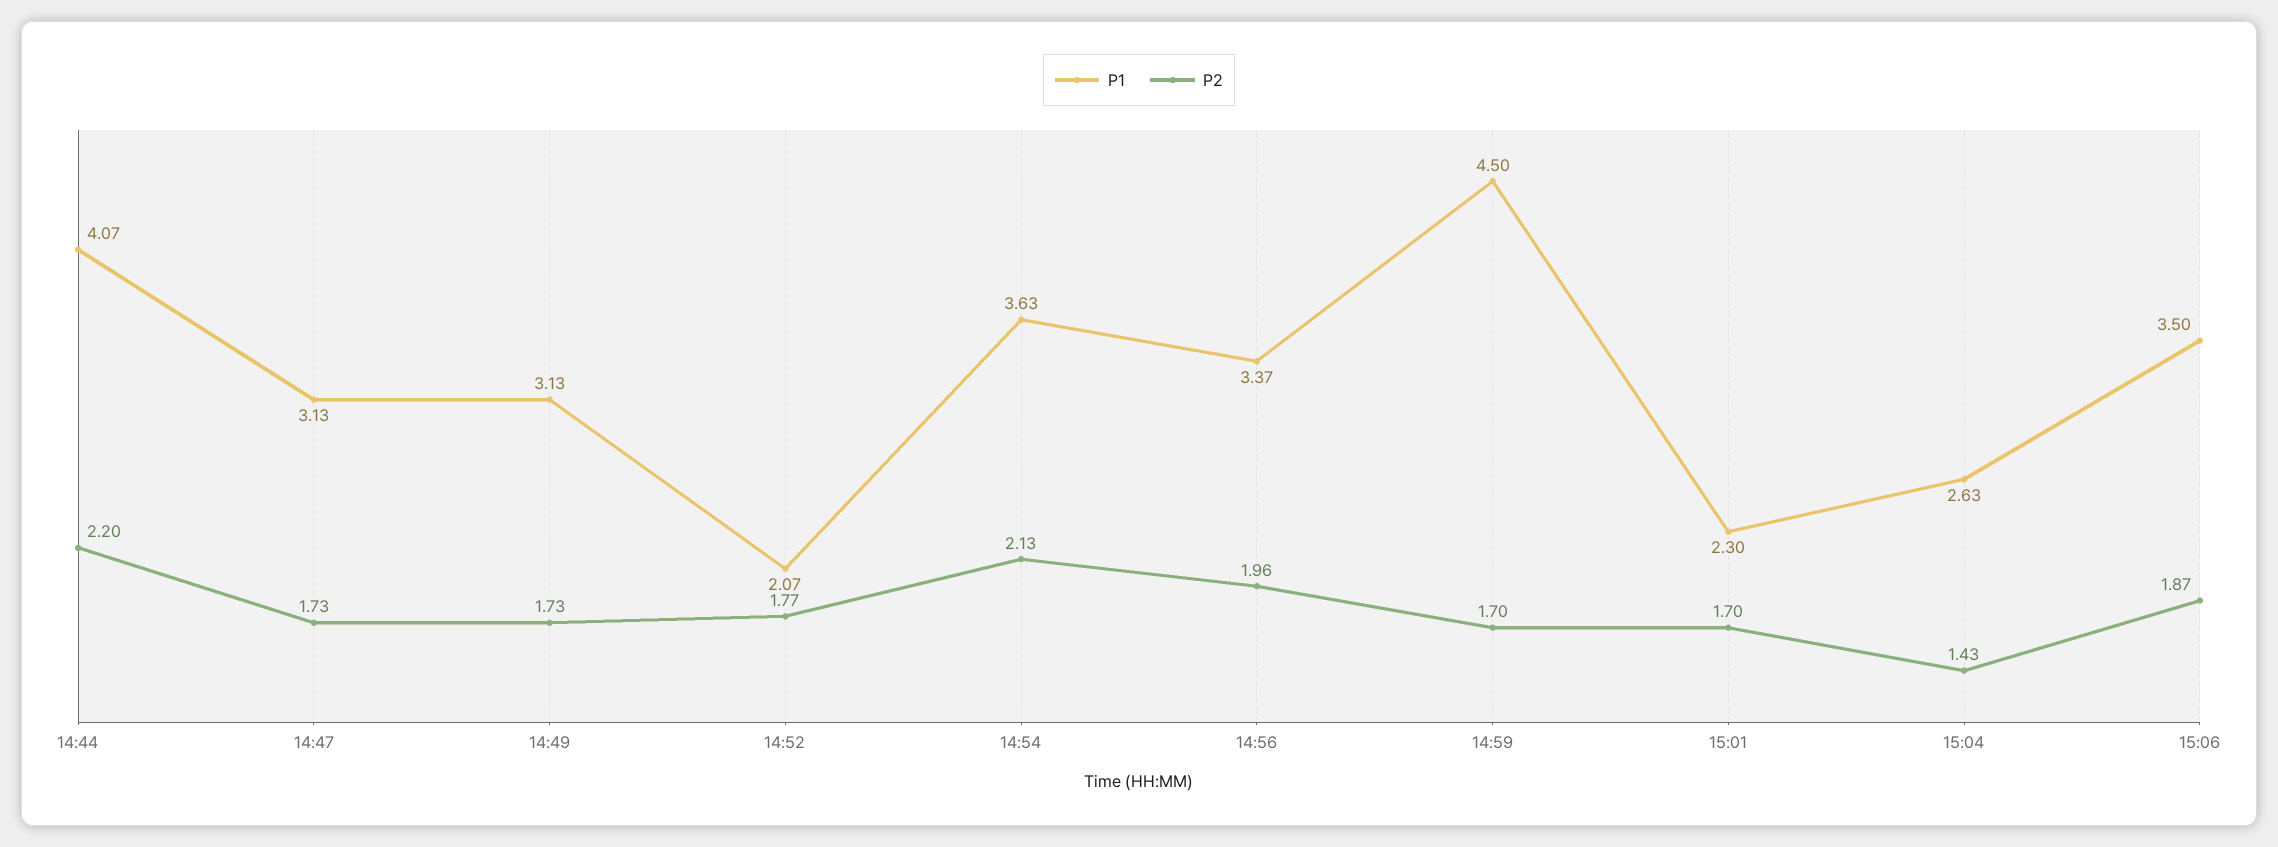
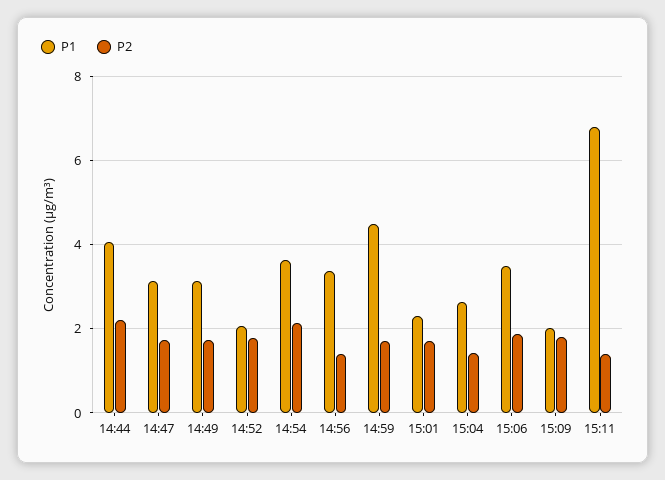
P2, 14:56: 1.96 -> 1.4
P1, 15:09: none -> 2
P2, 15:09: none -> 1.8
P1, 15:11: none -> 6.8
P2, 15:11: none -> 1.4

